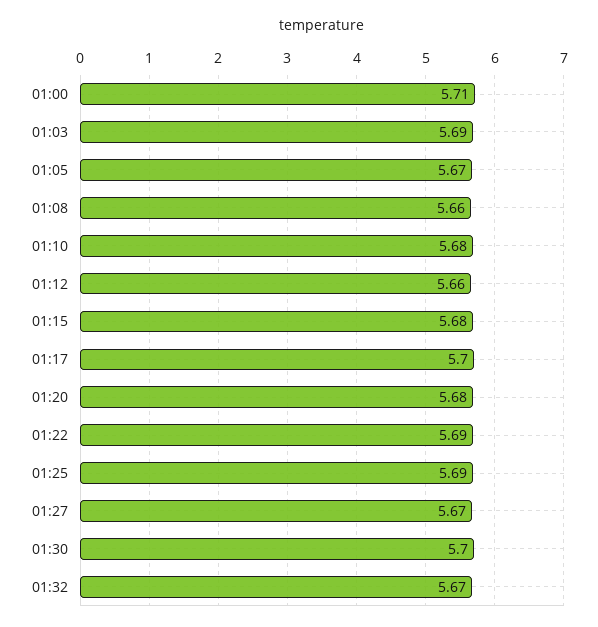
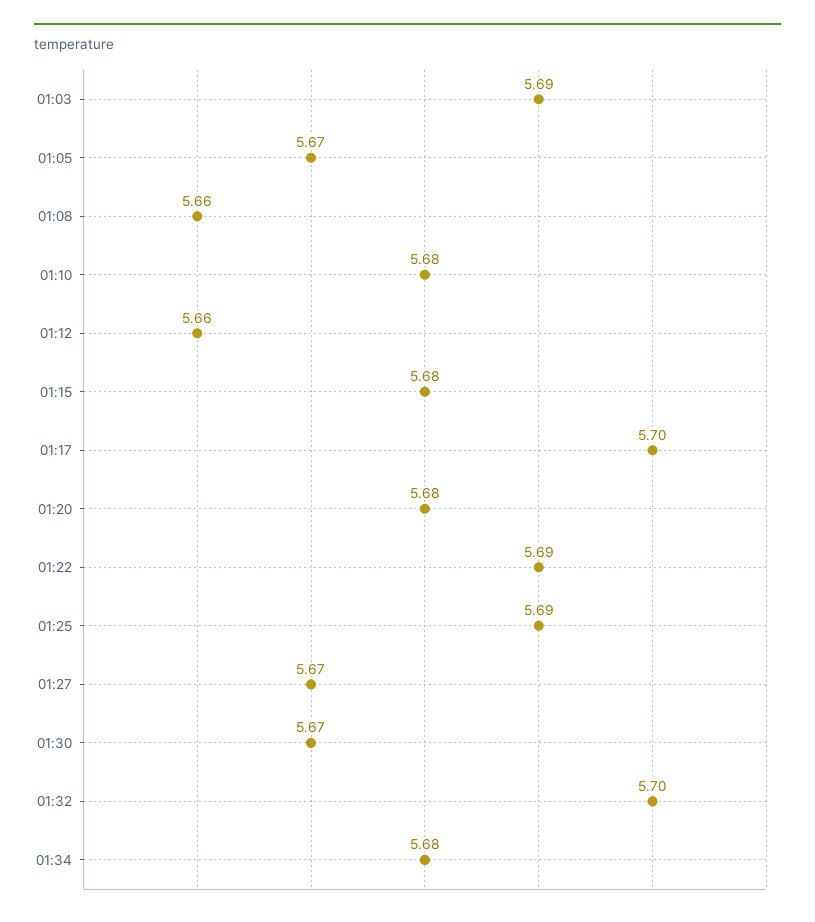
01:00: 5.71 -> none
01:30: 5.7 -> 5.67
01:32: 5.67 -> 5.7
01:34: none -> 5.68

